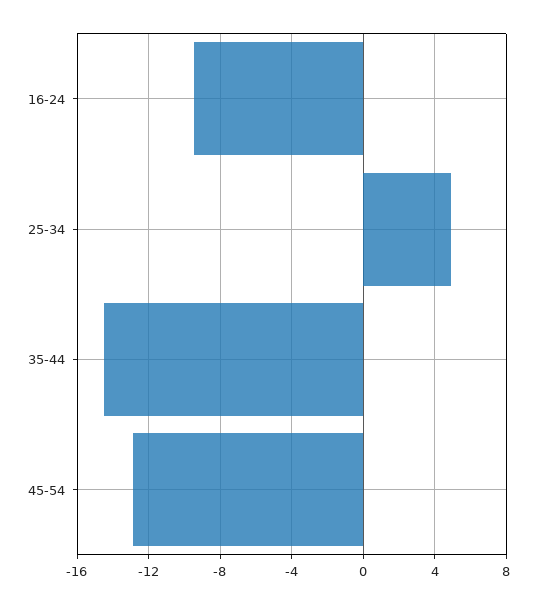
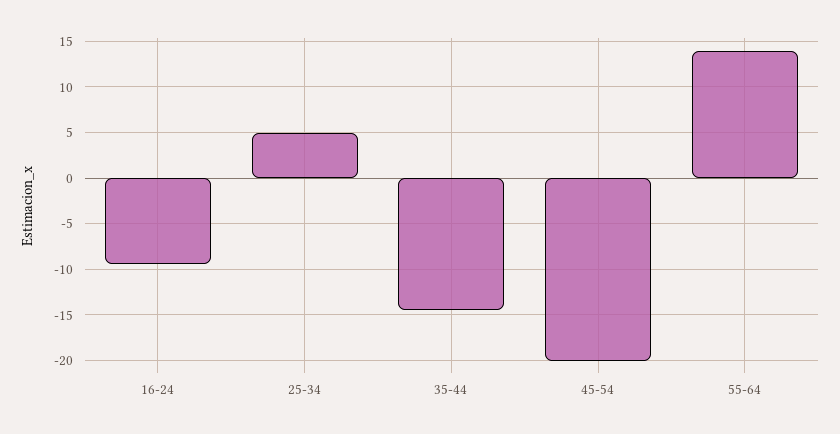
45-54: -13 -> -20
55-64: none -> 14

